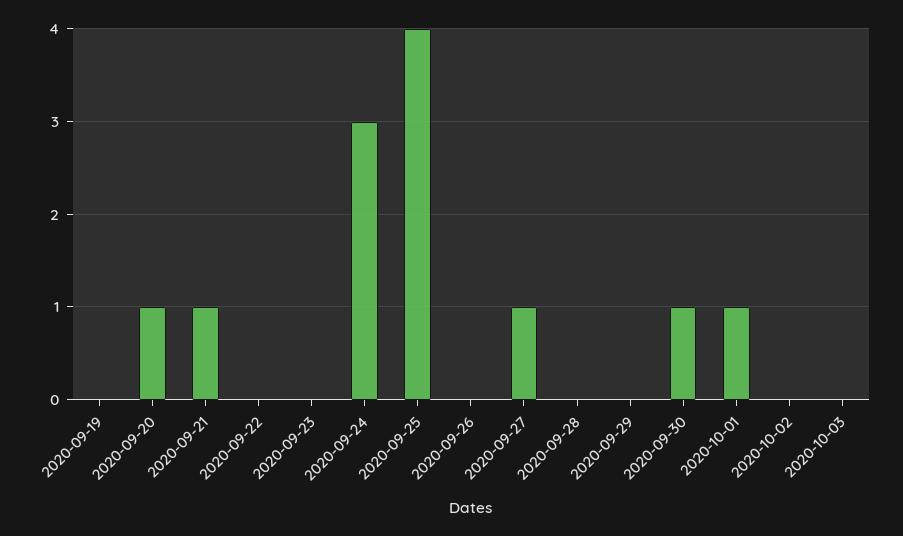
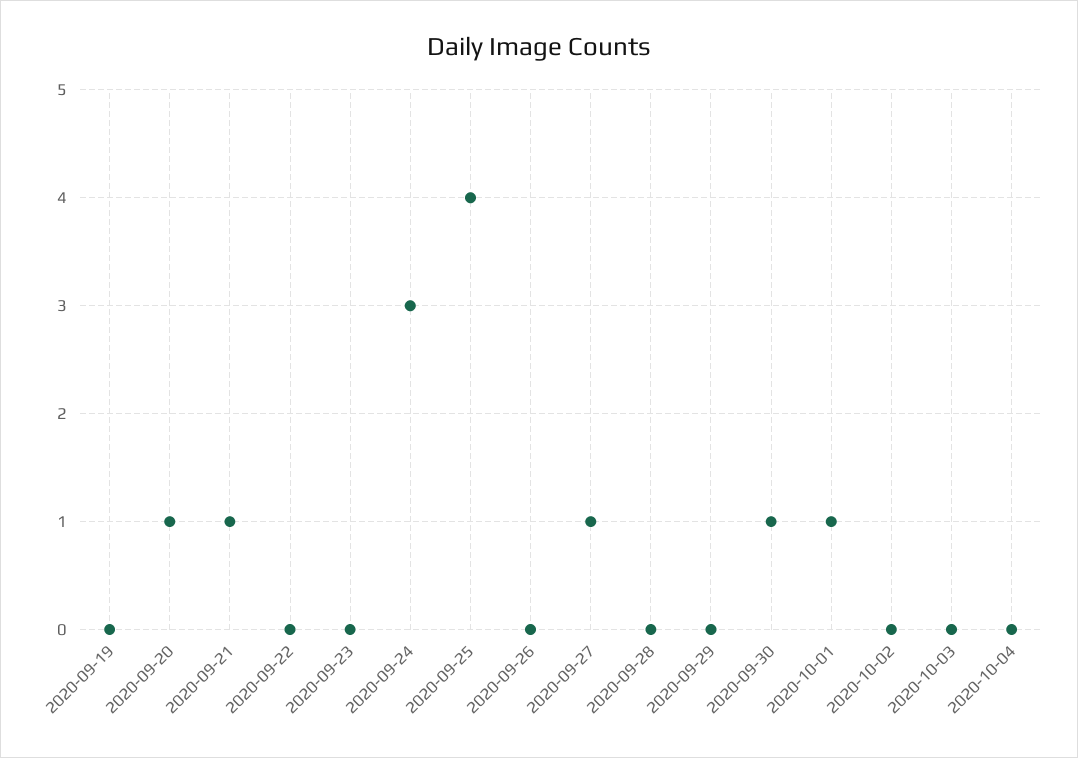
2020-10-04: none -> 0

